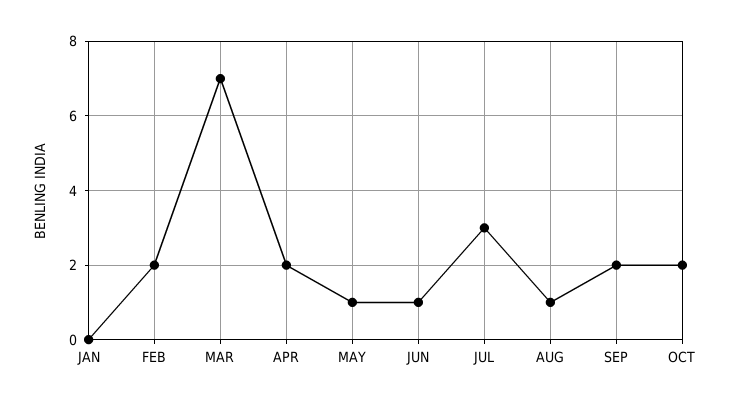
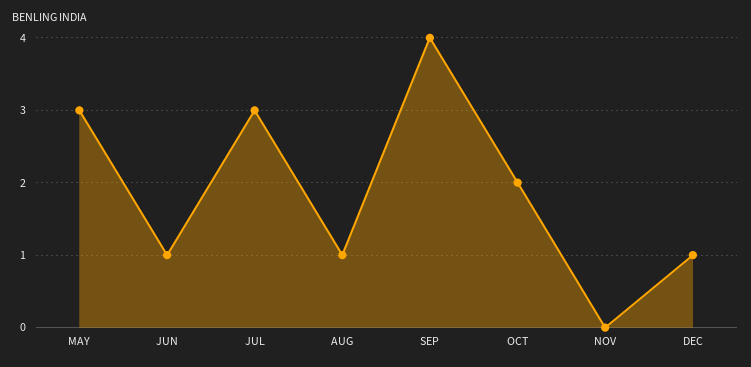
JAN: 0 -> none
FEB: 2 -> none
MAR: 7 -> none
APR: 2 -> none
MAY: 1 -> 3
SEP: 2 -> 4
NOV: none -> 0
DEC: none -> 1

